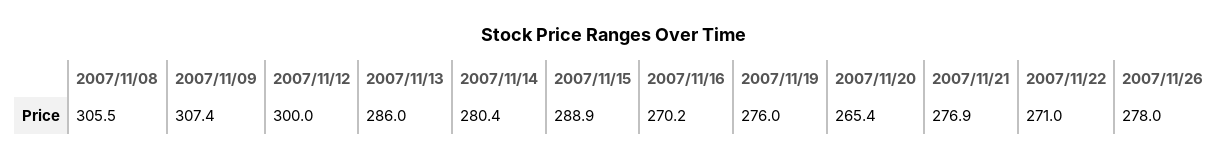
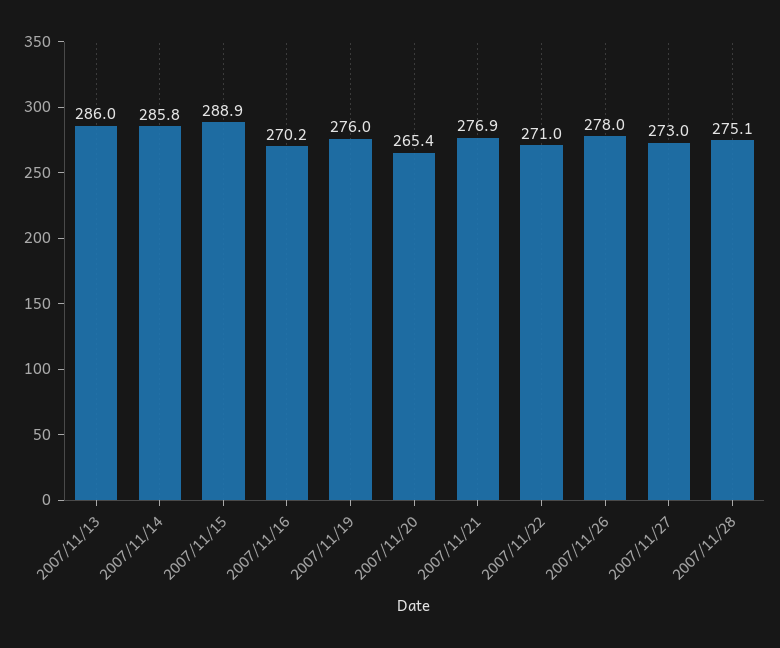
2007/11/08: 305.5 -> none
2007/11/09: 307.4 -> none
2007/11/12: 300 -> none
2007/11/14: 280.4 -> 285.8
2007/11/27: none -> 273
2007/11/28: none -> 275.1

